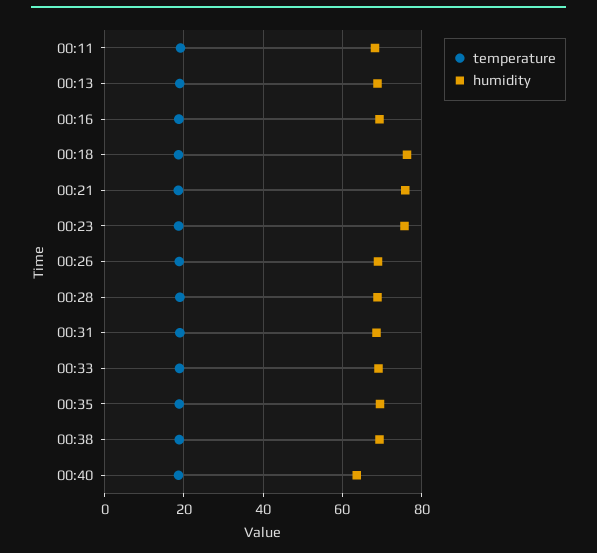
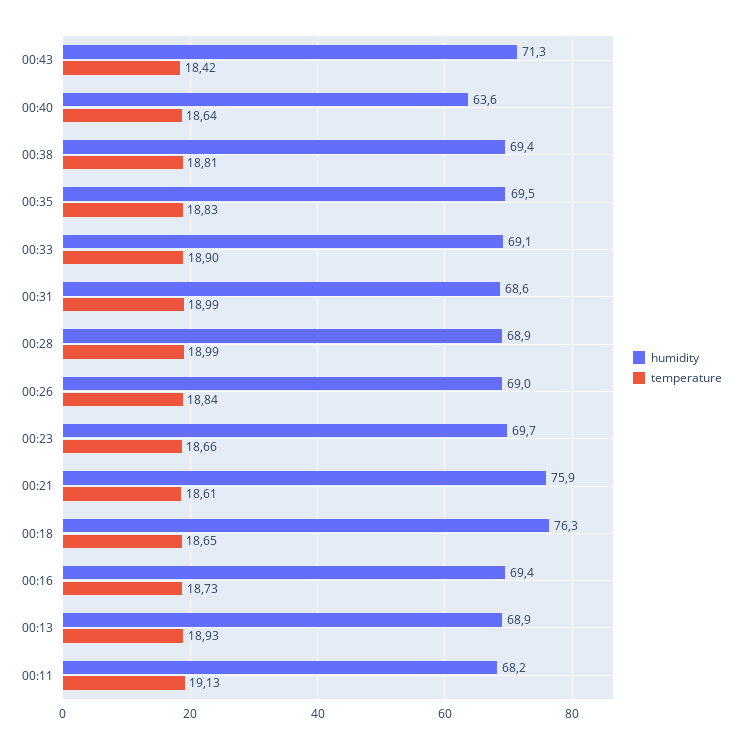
humidity, 00:23: 76 -> 69.7
humidity, 00:43: none -> 71.3
temperature, 00:43: none -> 18.42

